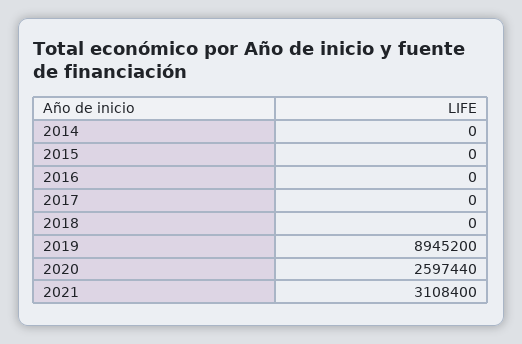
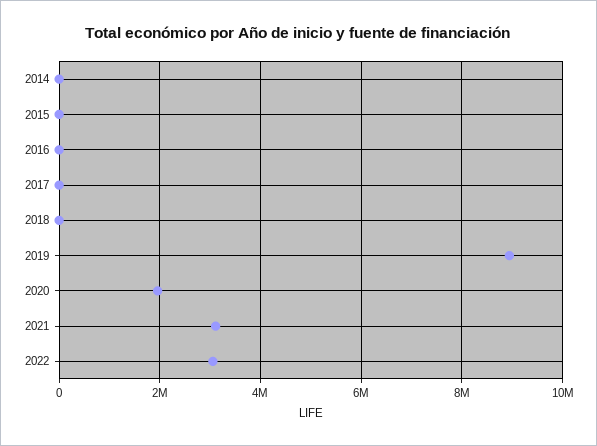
2020: 2597440 -> 2000000
2022: none -> 3000000

